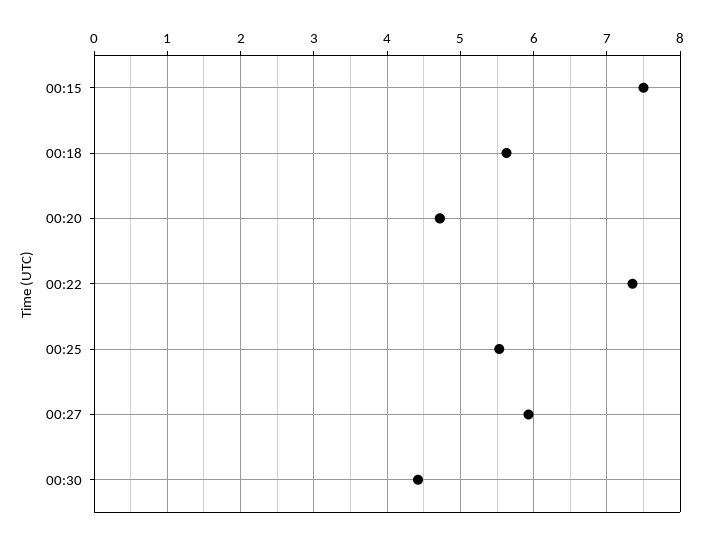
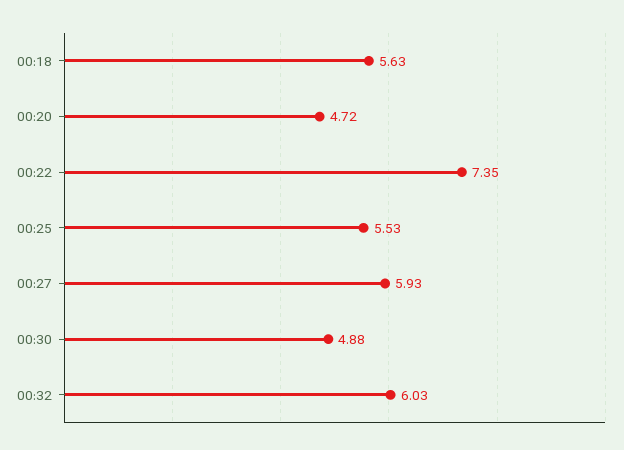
00:15: 7.5 -> none
00:30: 4.4 -> 4.88
00:32: none -> 6.03

